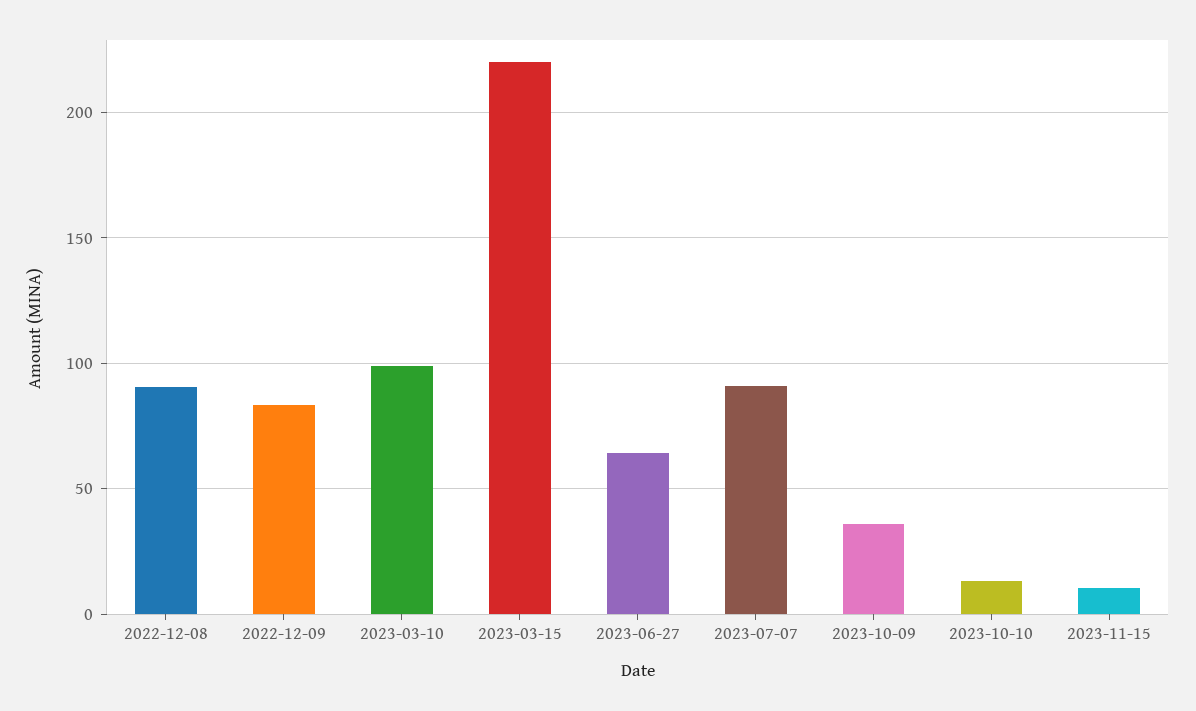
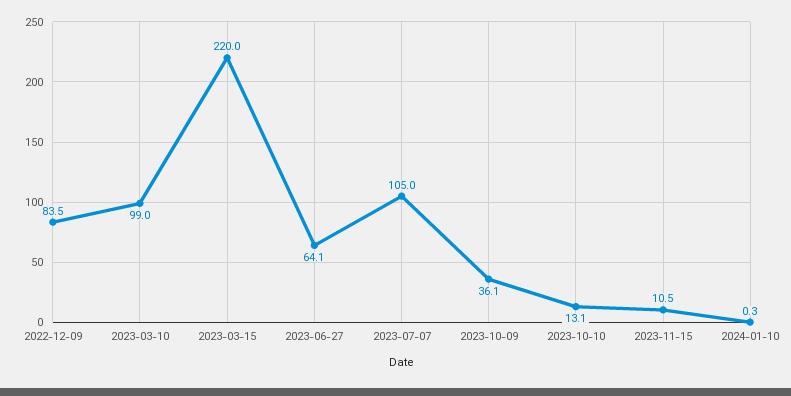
2022-12-08: 90 -> none
2023-07-07: 90 -> 105
2024-01-10: none -> 0.3

